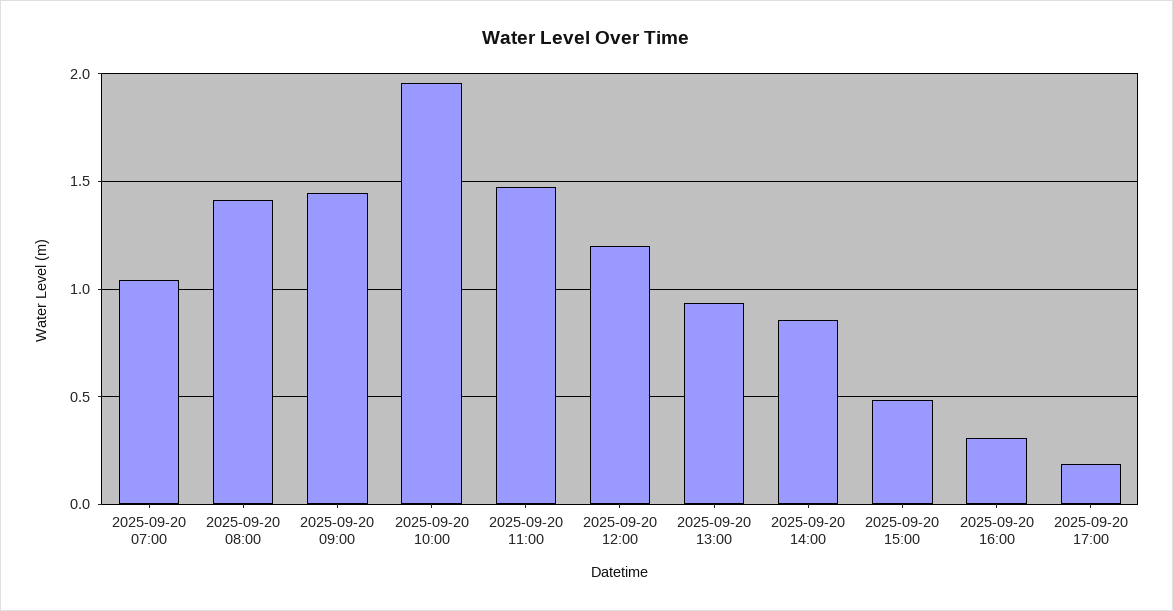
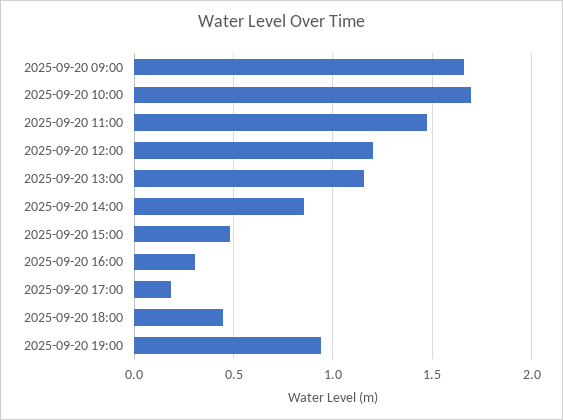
2025-09-20 07:00: 1.05 -> none
2025-09-20 08:00: 1.4 -> none
2025-09-20 09:00: 1.45 -> 1.65
2025-09-20 10:00: 1.95 -> 1.7
2025-09-20 13:00: 0.95 -> 1.15
2025-09-20 18:00: none -> 0.45
2025-09-20 19:00: none -> 0.95

